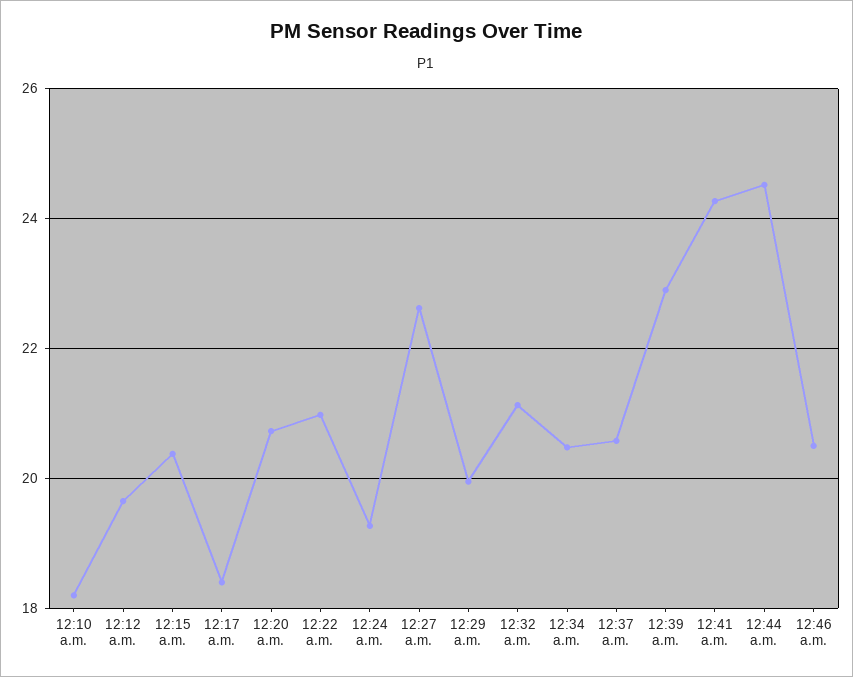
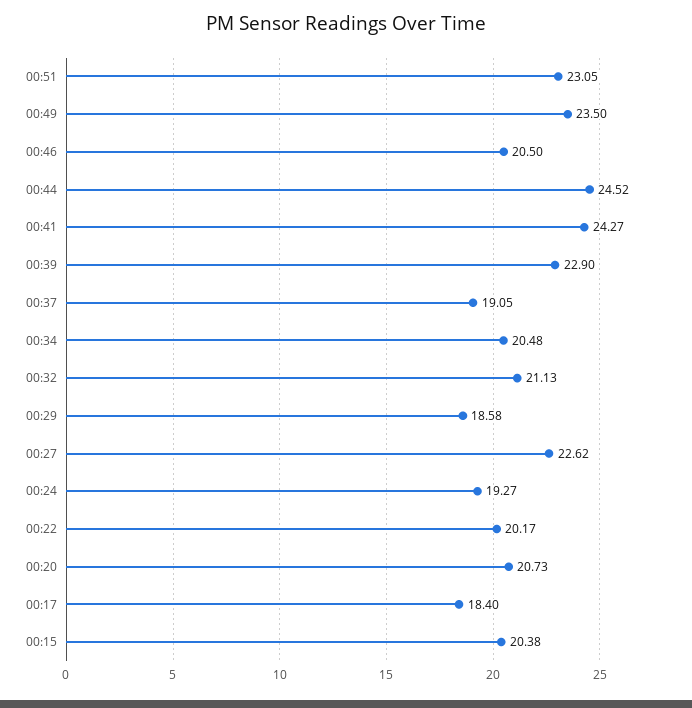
12:10 a.m.: 18.2 -> none
12:12 a.m.: 19.6 -> none
12:22 a.m.: 21 -> 20.17
12:29 a.m.: 20 -> 18.58
12:37 a.m.: 20.6 -> 19.05
00:51: none -> 23.05
00:49: none -> 23.5

